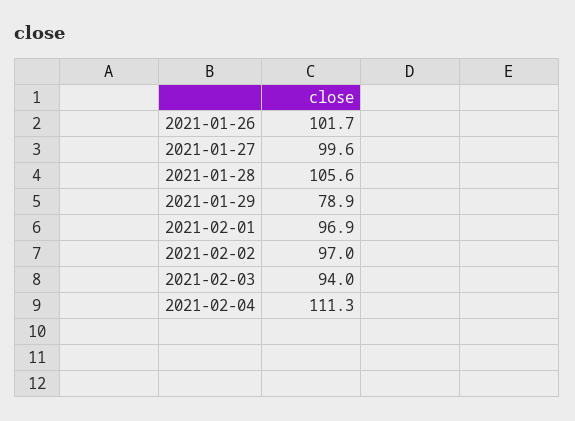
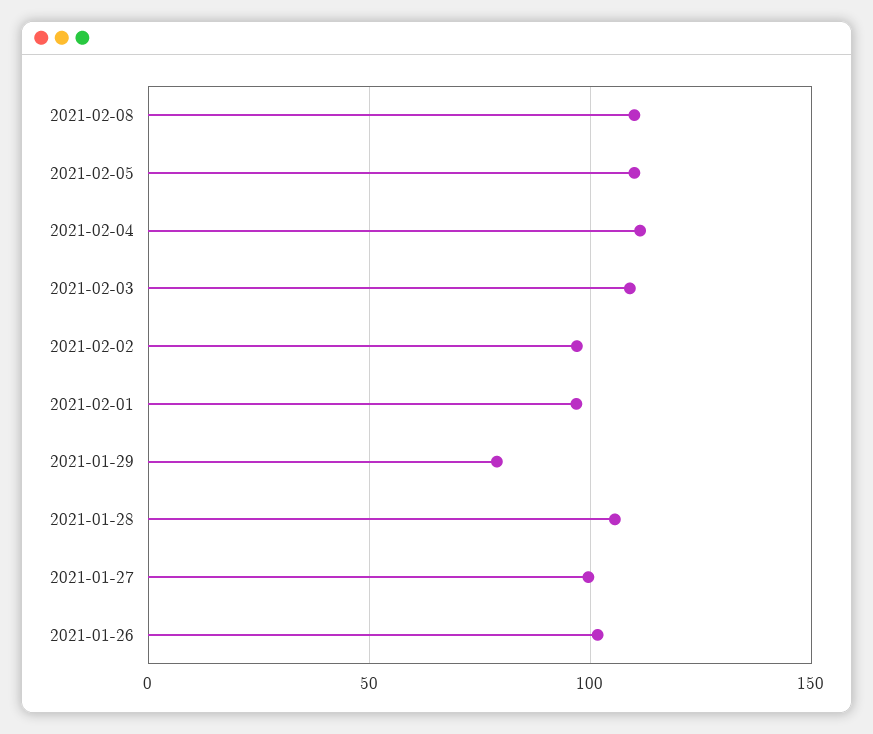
2021-02-03: 94 -> 110
2021-02-08: none -> 110
2021-02-05: none -> 110

